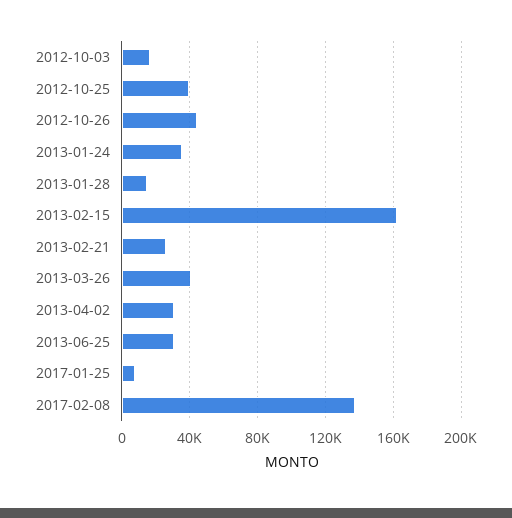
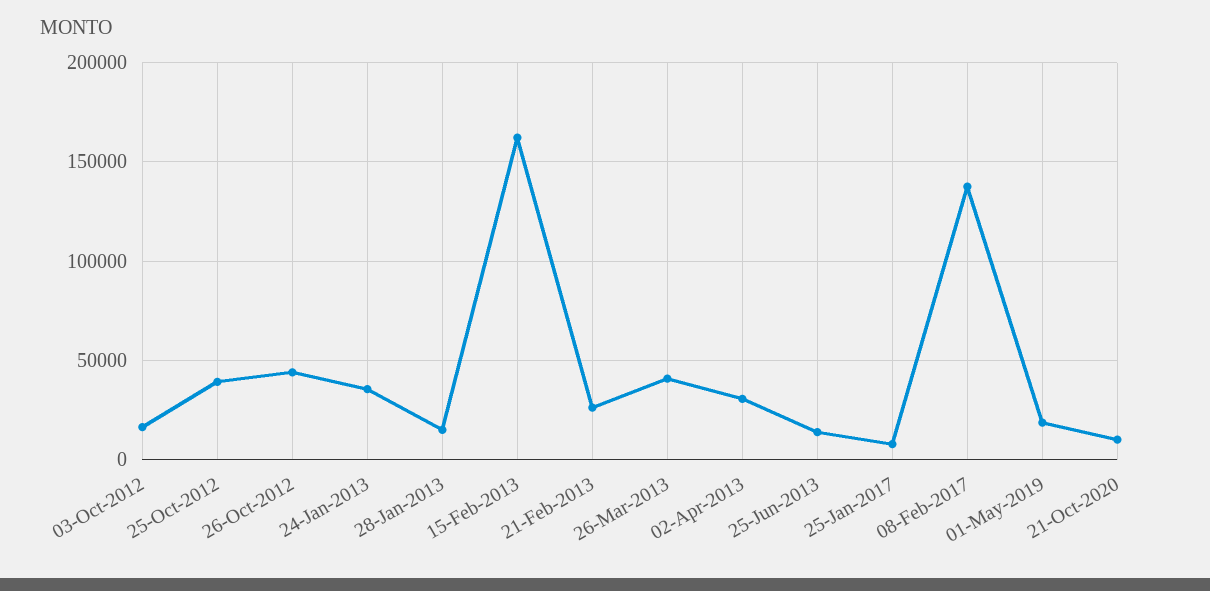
2013-06-25: 30000 -> 15000
01-May-2019: none -> 20000
21-Oct-2020: none -> 10000

